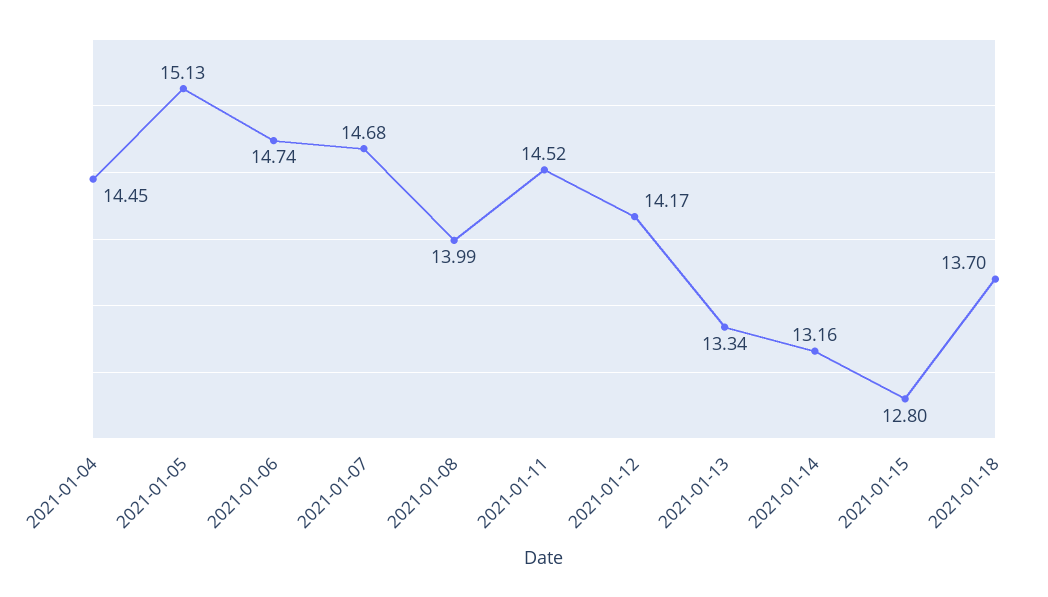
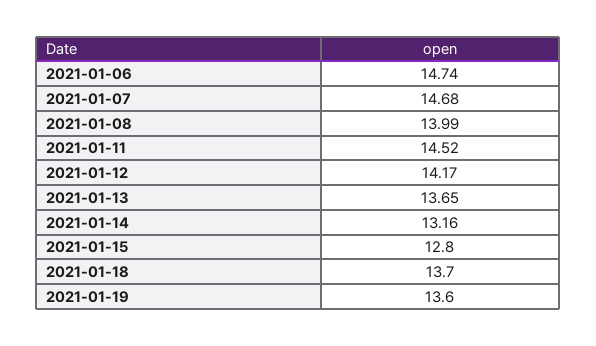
2021-01-04: 14.45 -> none
2021-01-05: 15.13 -> none
2021-01-13: 13.34 -> 13.65
2021-01-19: none -> 13.6

